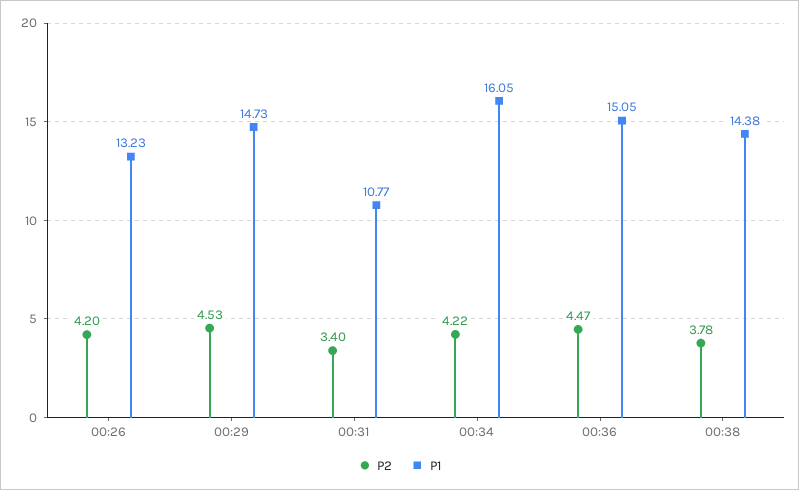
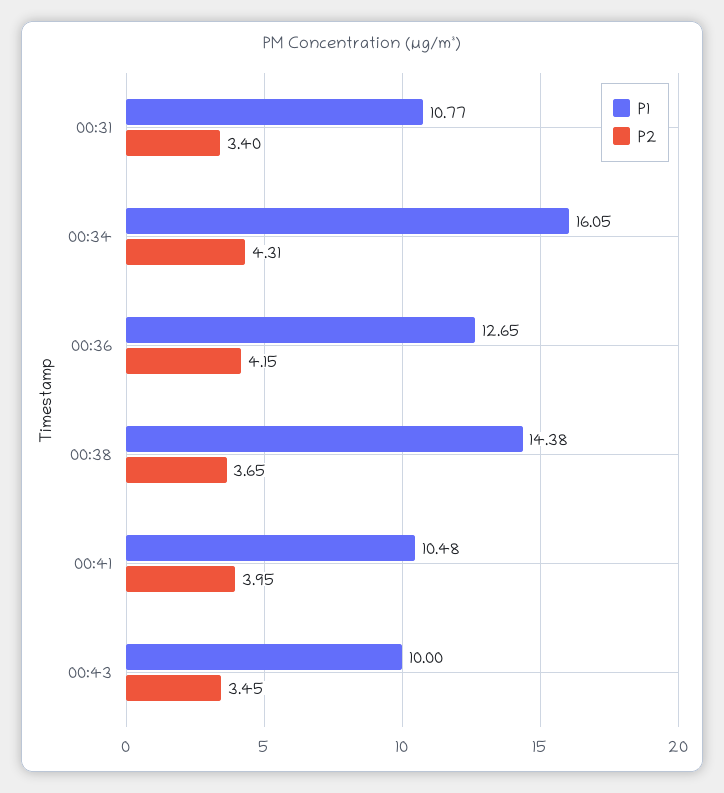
P2, 00:26: 4.2 -> none
P1, 00:26: 13.23 -> none
P2, 00:29: 4.53 -> none
P1, 00:29: 14.73 -> none
P2, 00:34: 4.22 -> 4.31
P2, 00:36: 4.47 -> 4.15
P1, 00:36: 15.05 -> 12.65
P2, 00:38: 3.78 -> 3.65
P1, 00:41: none -> 10.48
P2, 00:41: none -> 3.95
P1, 00:43: none -> 10
P2, 00:43: none -> 3.45

